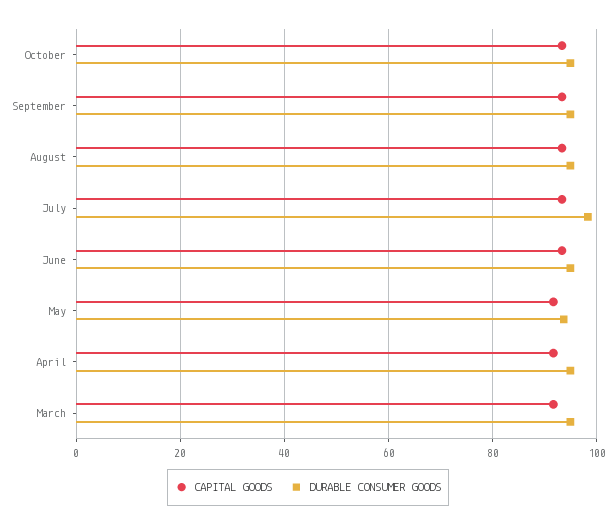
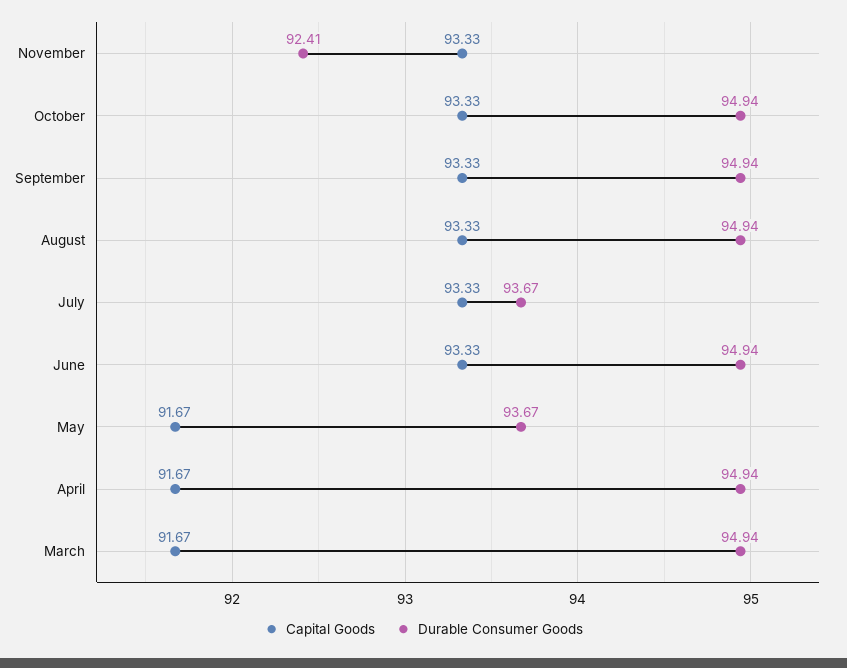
DURABLE CONSUMER GOODS, July: 98 -> 93.67
CAPITAL GOODS, November: none -> 93.33
DURABLE CONSUMER GOODS, November: none -> 92.41

